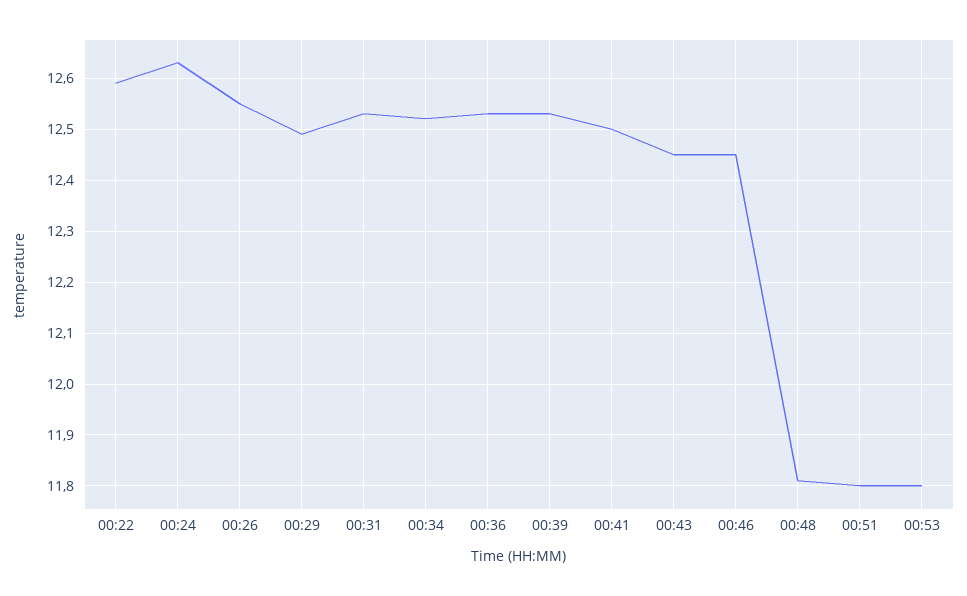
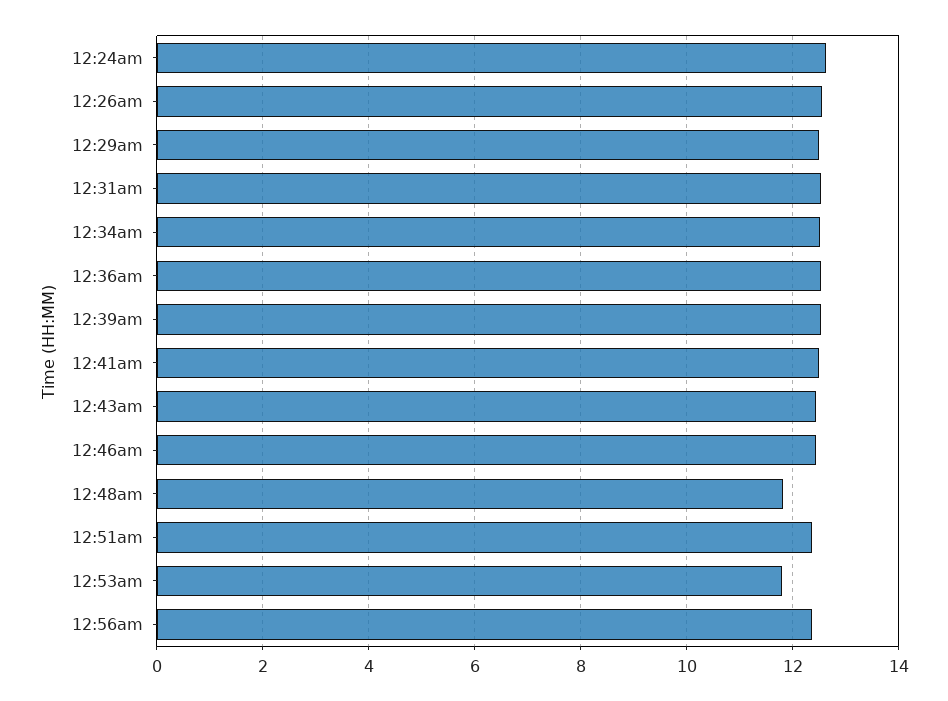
00:22: 12.6 -> none
00:51: 11.8 -> 12.4
12:56am: none -> 12.4

